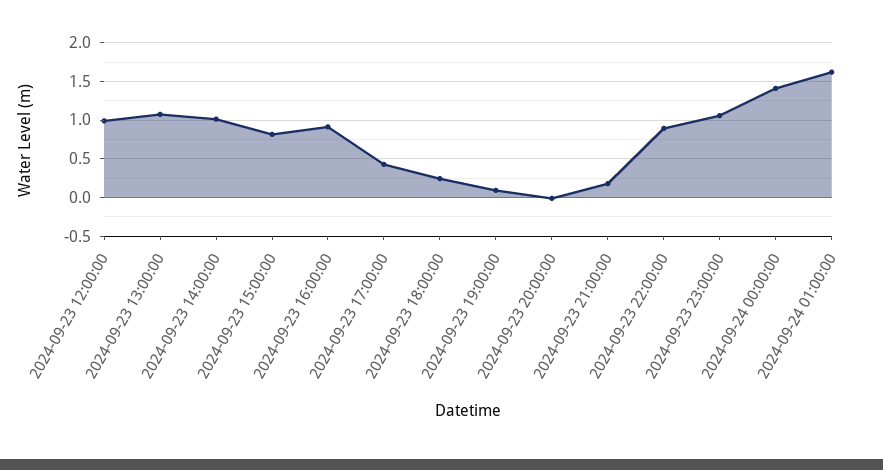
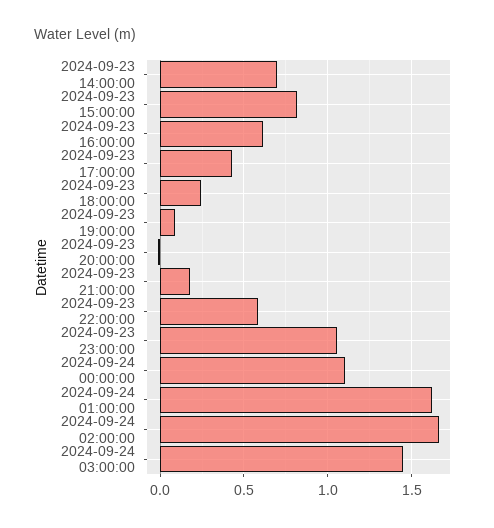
2024-09-23 12:00:00: 1 -> none
2024-09-23 13:00:00: 1.1 -> none
2024-09-23 14:00:00: 1 -> 0.7
2024-09-23 16:00:00: 0.9 -> 0.6
2024-09-23 22:00:00: 0.9 -> 0.6
2024-09-24 00:00:00: 1.4 -> 1.1
2024-09-24 02:00:00: none -> 1.65
2024-09-24 03:00:00: none -> 1.45

